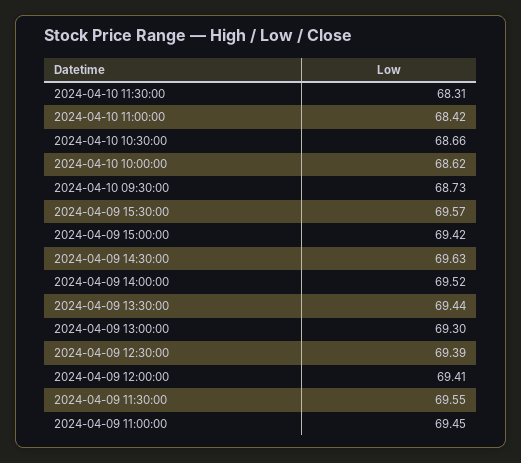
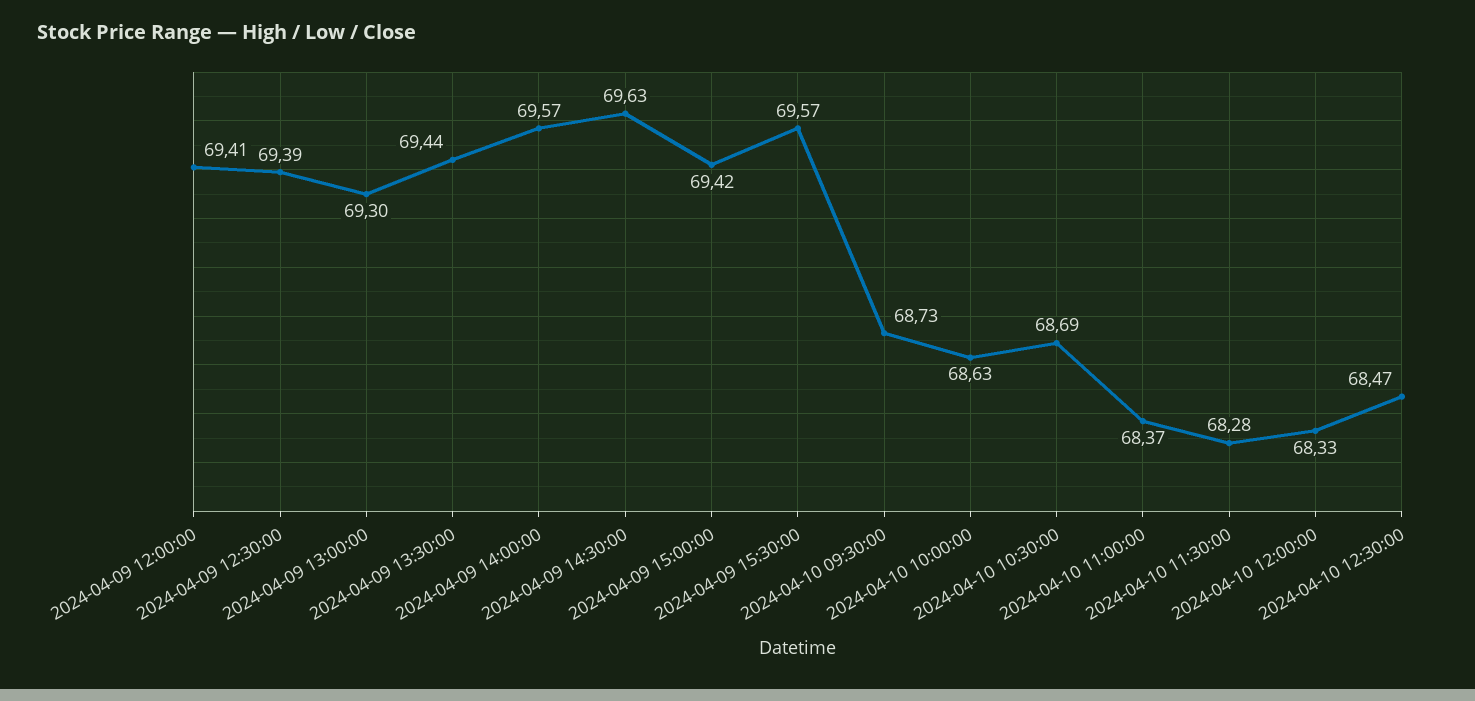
2024-04-10 11:30:00: 68.31 -> 68.28
2024-04-10 11:00:00: 68.42 -> 68.37
2024-04-10 10:30:00: 68.66 -> 68.69
2024-04-10 10:00:00: 68.62 -> 68.63
2024-04-09 14:00:00: 69.52 -> 69.57
2024-04-09 11:30:00: 69.55 -> none
2024-04-09 11:00:00: 69.45 -> none
2024-04-10 12:00:00: none -> 68.33
2024-04-10 12:30:00: none -> 68.47

